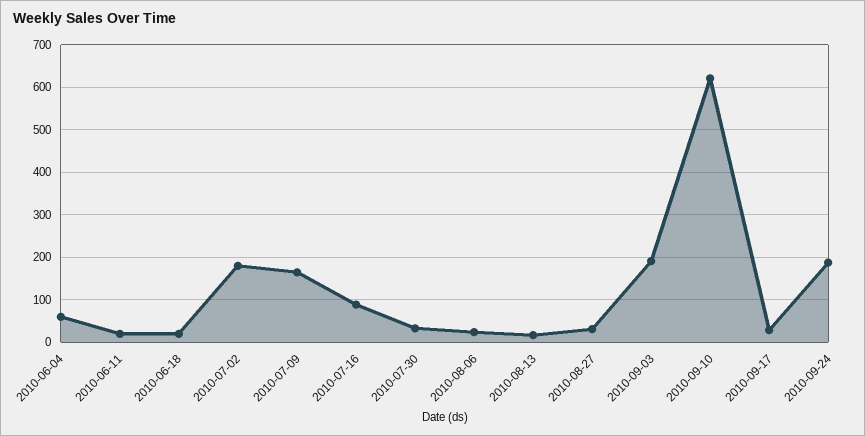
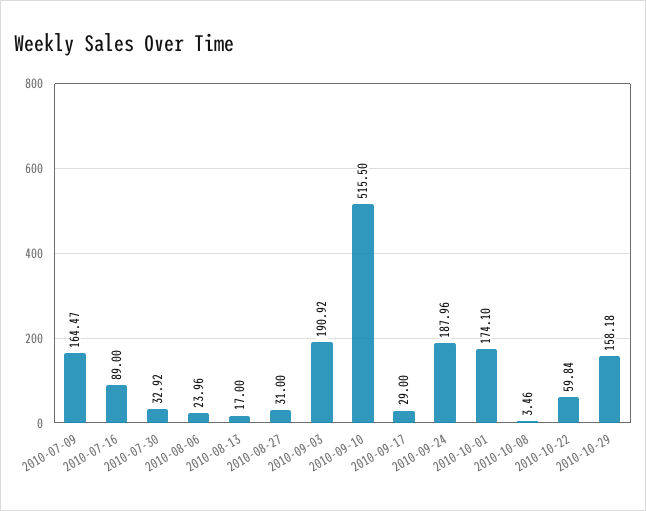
2010-06-04: 60 -> none
2010-06-11: 20 -> none
2010-06-18: 20 -> none
2010-07-02: 180 -> none
2010-09-10: 620 -> 515.5
2010-10-01: none -> 174.1
2010-10-08: none -> 3.46
2010-10-22: none -> 59.84
2010-10-29: none -> 158.18

